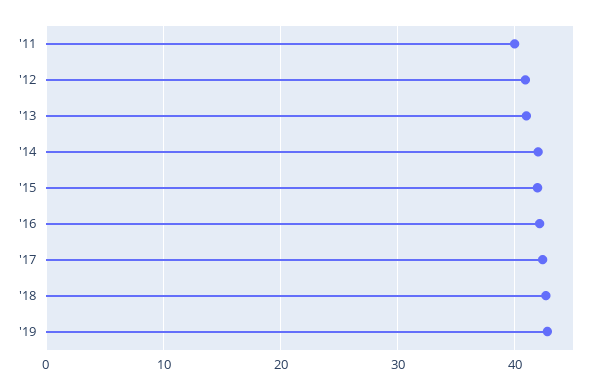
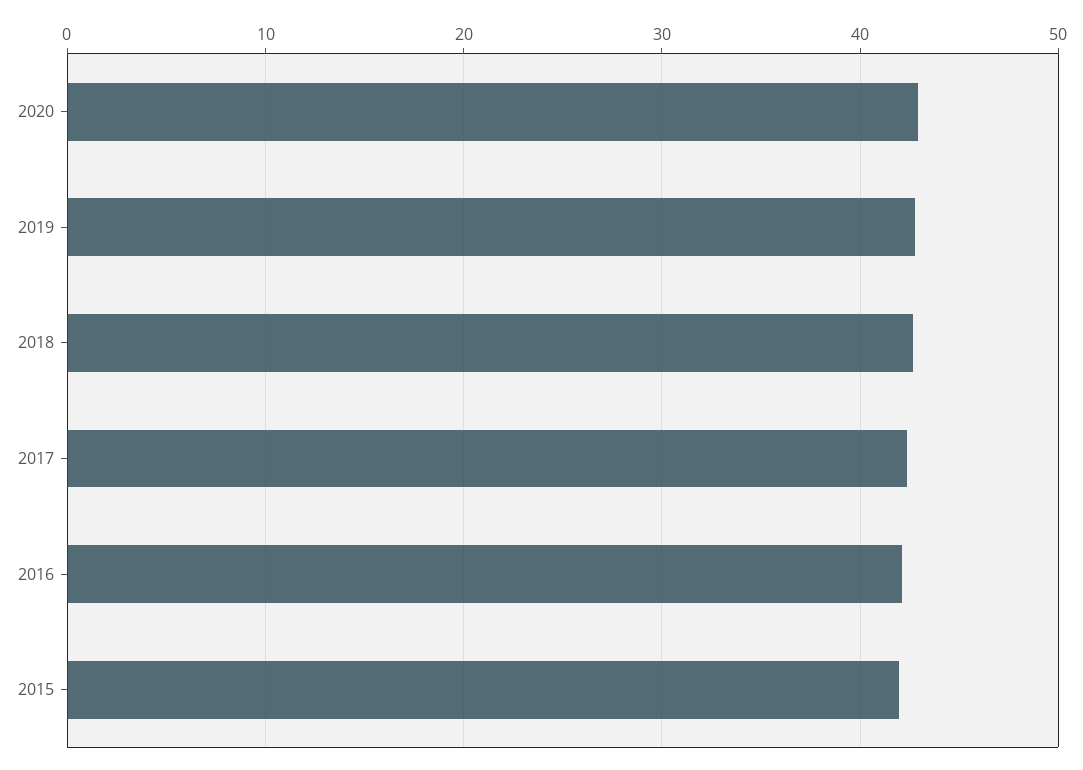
'11: 40 -> none
'12: 41 -> none
'13: 41 -> none
'14: 42 -> none
2020: none -> 43

